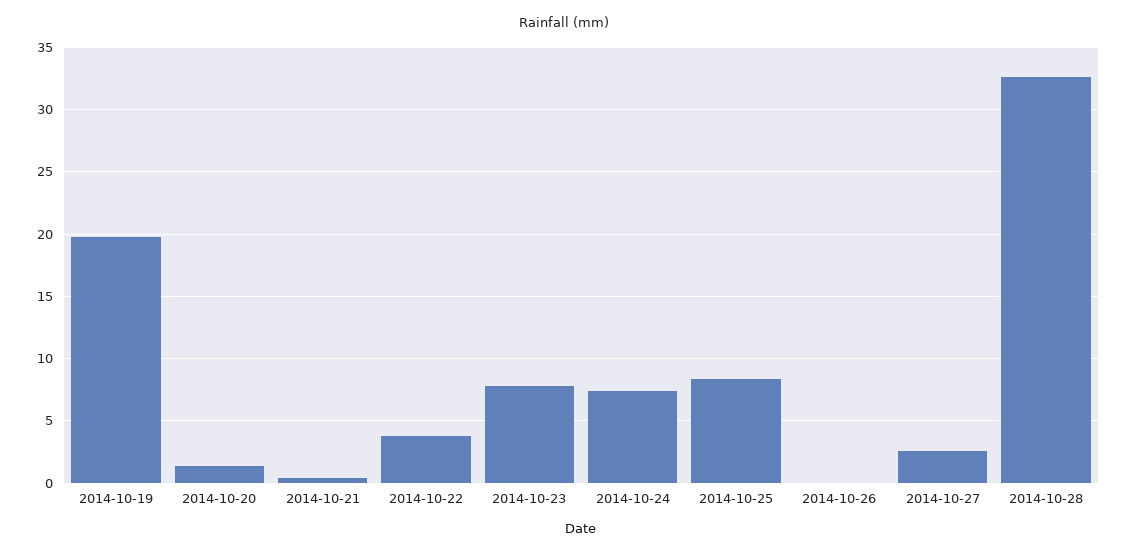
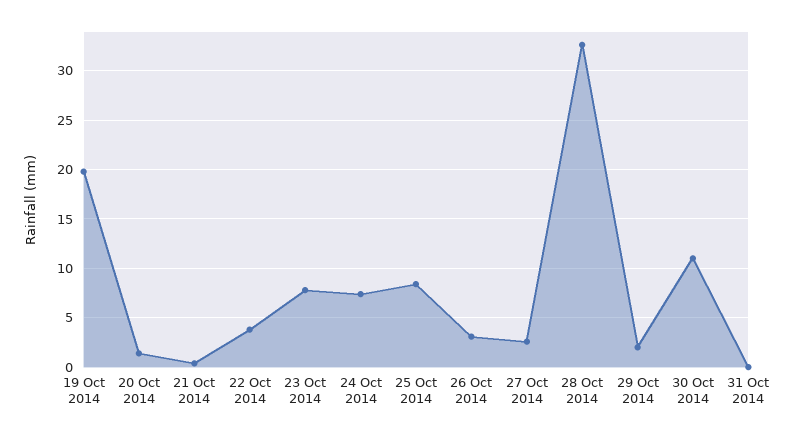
2014-10-26: 0 -> 3
29 Oct 2014: none -> 2
30 Oct 2014: none -> 11
31 Oct 2014: none -> 0

